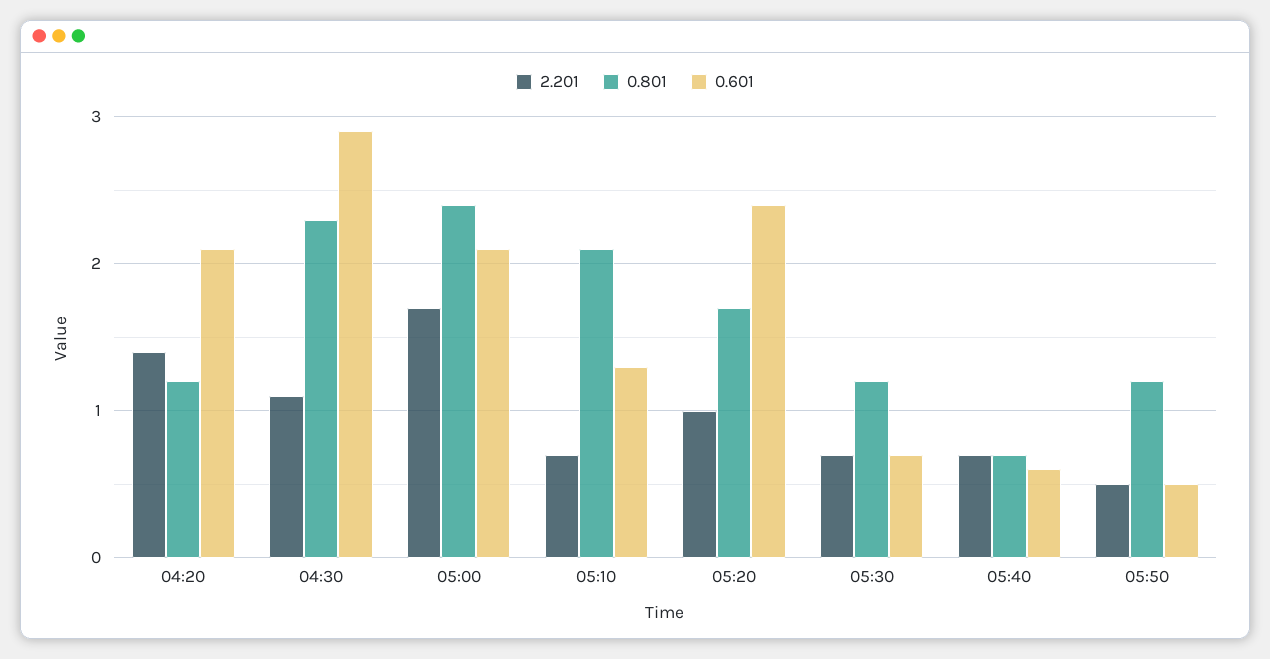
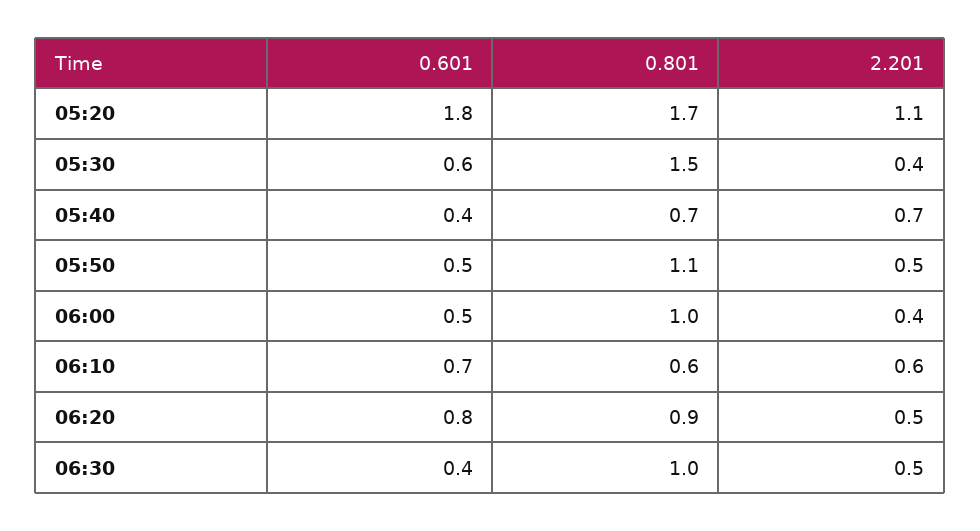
2.201, 04:20: 1.4 -> none
0.801, 04:20: 1.2 -> none
0.601, 04:20: 2.1 -> none
2.201, 04:30: 1.1 -> none
0.801, 04:30: 2.3 -> none
0.601, 04:30: 2.9 -> none
2.201, 05:00: 1.7 -> none
0.801, 05:00: 2.4 -> none
0.601, 05:00: 2.1 -> none
2.201, 05:10: 0.7 -> none
0.801, 05:10: 2.1 -> none
0.601, 05:10: 1.3 -> none
2.201, 05:20: 1 -> 1.1
0.601, 05:20: 2.4 -> 1.8
2.201, 05:30: 0.7 -> 0.4
0.801, 05:30: 1.2 -> 1.5
0.601, 05:30: 0.7 -> 0.6
0.601, 05:40: 0.6 -> 0.4
0.801, 05:50: 1.2 -> 1.1
0.601, 06:00: none -> 0.5
0.801, 06:00: none -> 1
2.201, 06:00: none -> 0.4
0.601, 06:10: none -> 0.7
0.801, 06:10: none -> 0.6
2.201, 06:10: none -> 0.6
0.601, 06:20: none -> 0.8
0.801, 06:20: none -> 0.9
2.201, 06:20: none -> 0.5
0.601, 06:30: none -> 0.4
0.801, 06:30: none -> 1
2.201, 06:30: none -> 0.5

